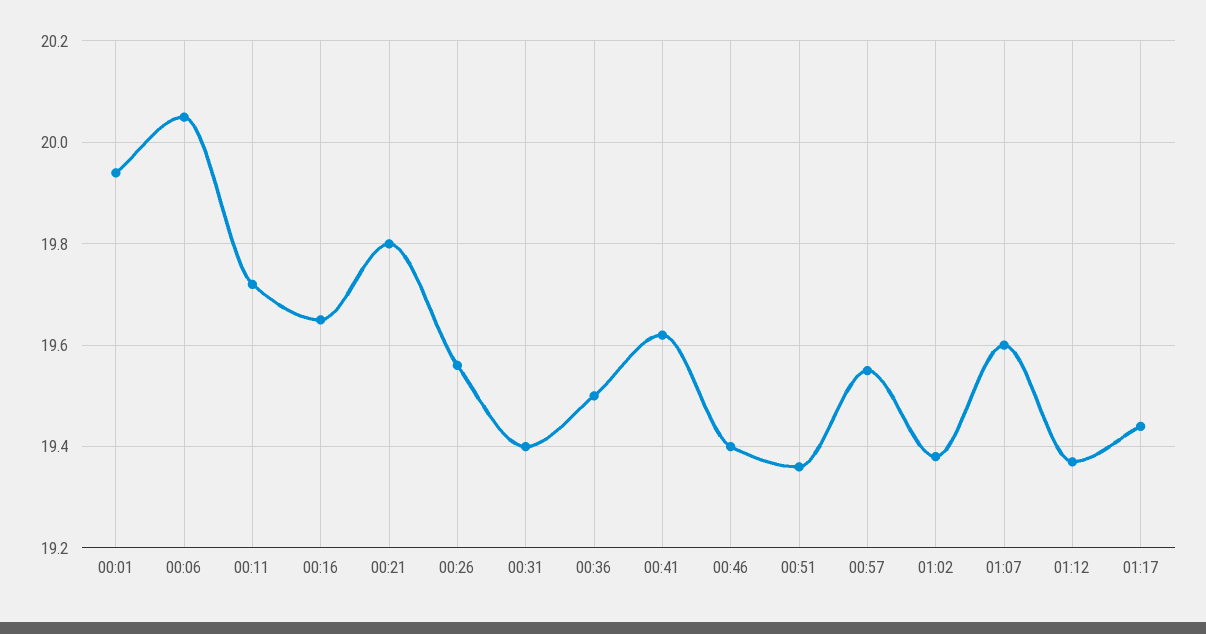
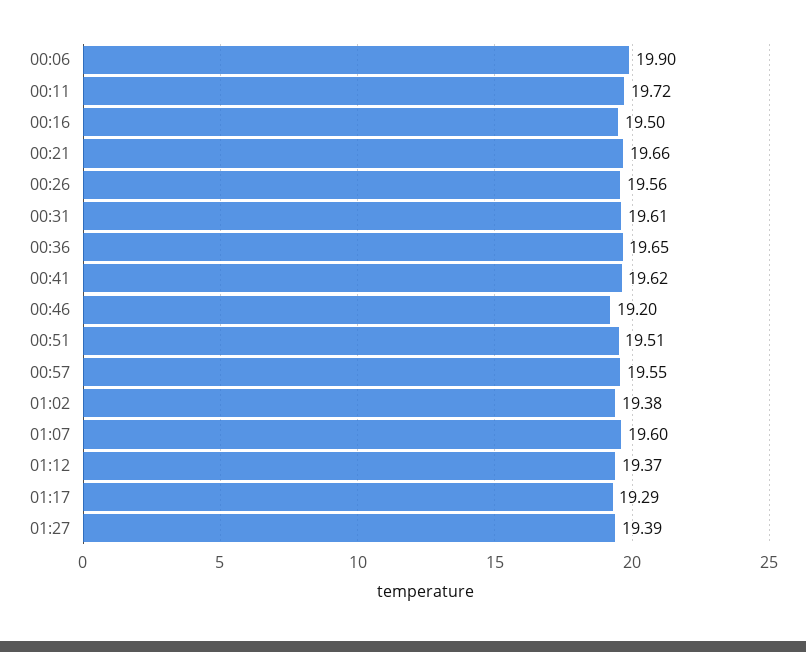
00:01: 19.95 -> none
00:06: 20.05 -> 19.9
00:16: 19.65 -> 19.5
00:21: 19.8 -> 19.66
00:31: 19.4 -> 19.61
00:36: 19.5 -> 19.65
00:46: 19.4 -> 19.2
00:51: 19.35 -> 19.51
01:17: 19.45 -> 19.29
01:27: none -> 19.39

